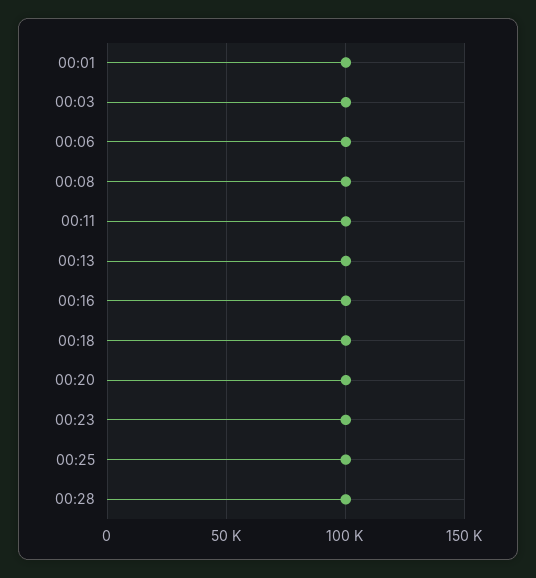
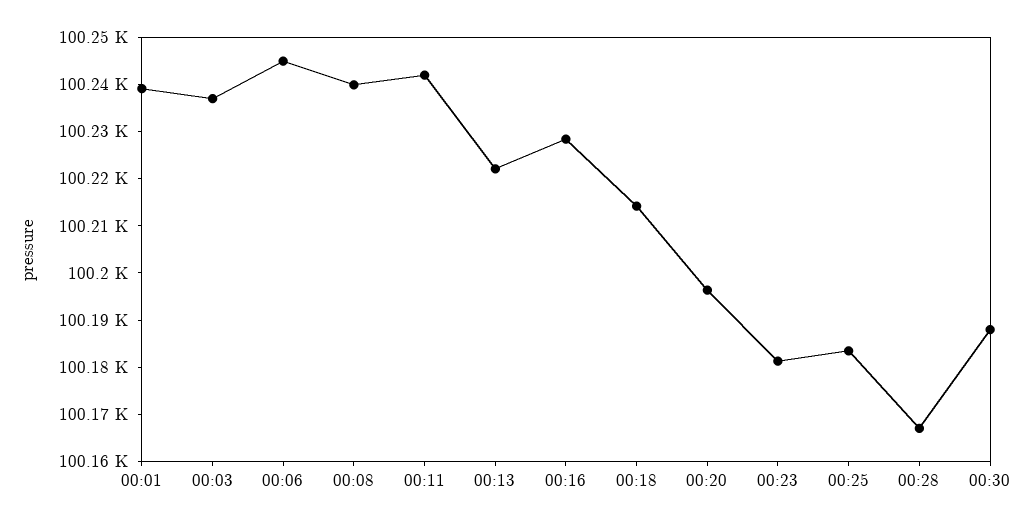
00:30: none -> 100188

